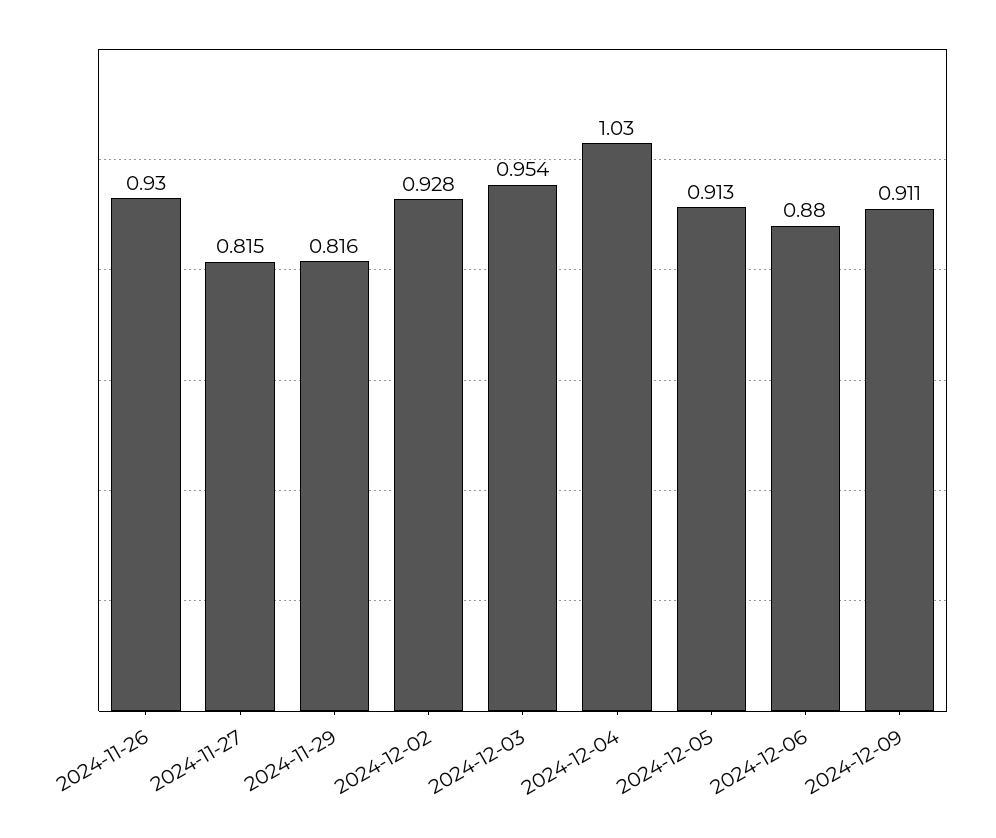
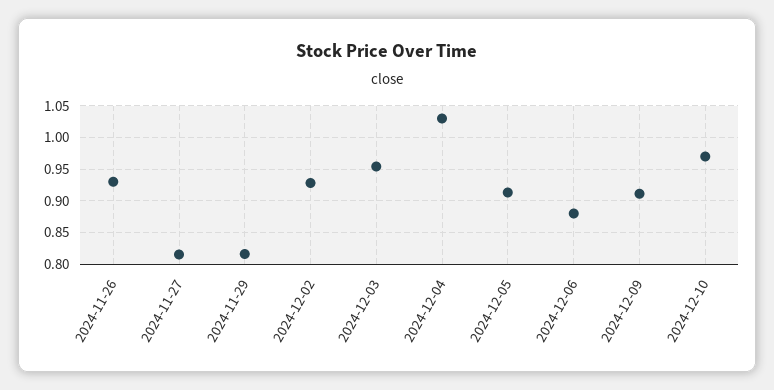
2024-12-10: none -> 0.97

